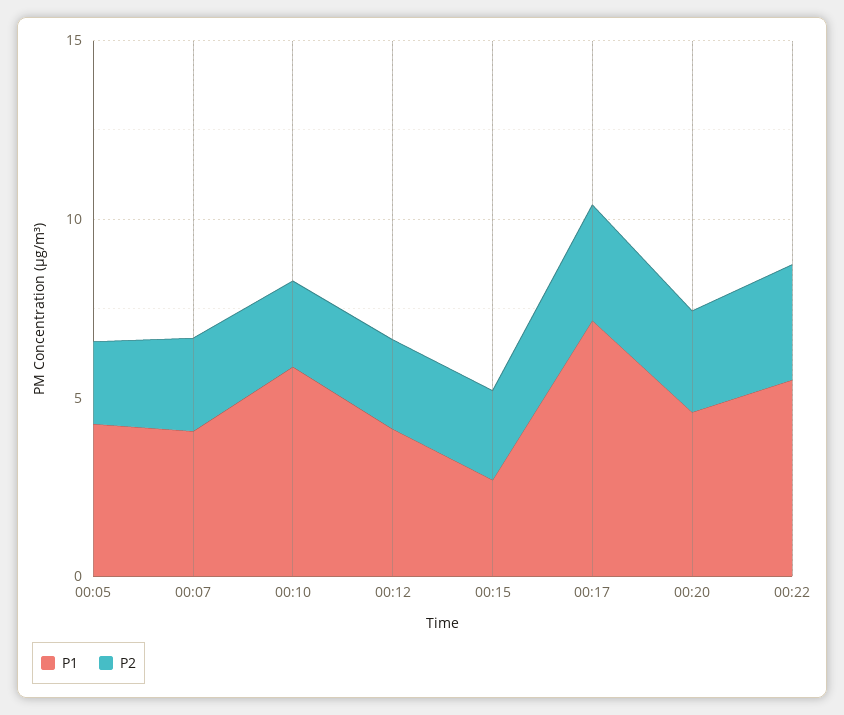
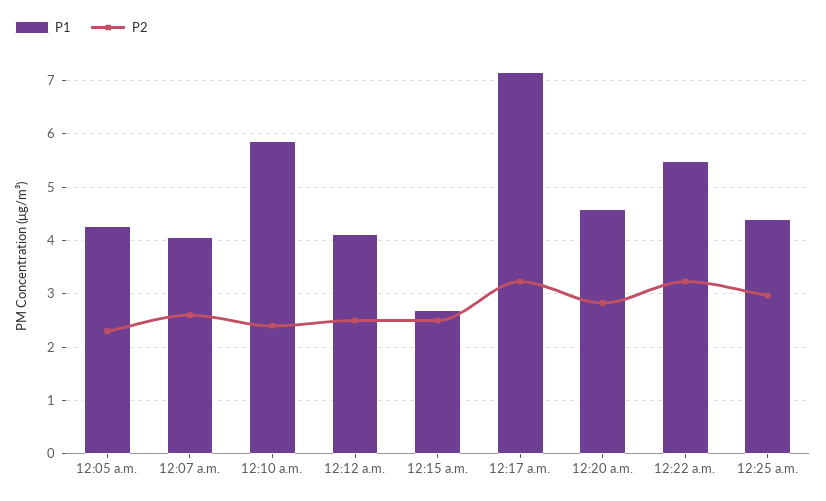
P1, 12:25 a.m.: none -> 4.4
P2, 12:25 a.m.: none -> 3

